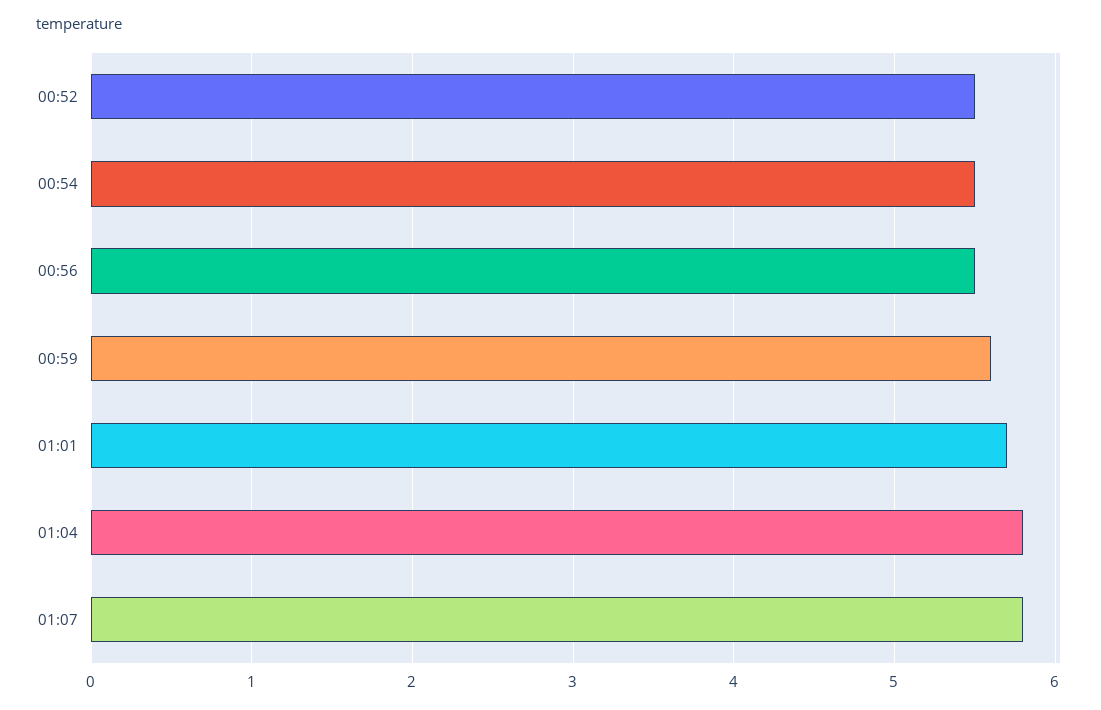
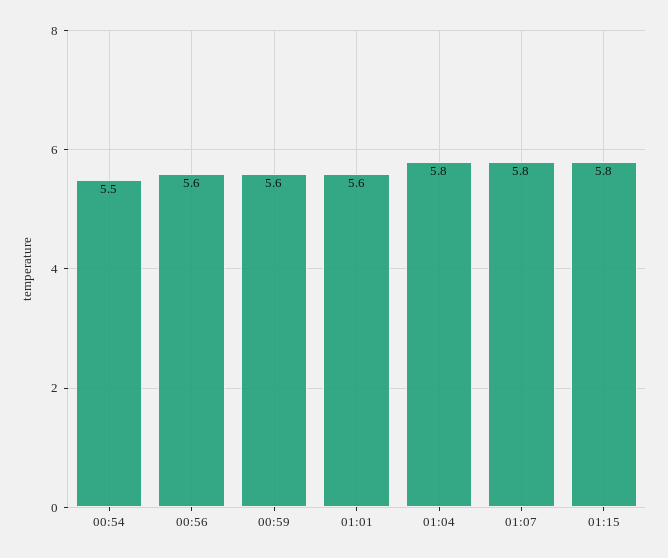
00:52: 5.5 -> none
00:56: 5.5 -> 5.6
01:01: 5.7 -> 5.6
01:15: none -> 5.8

